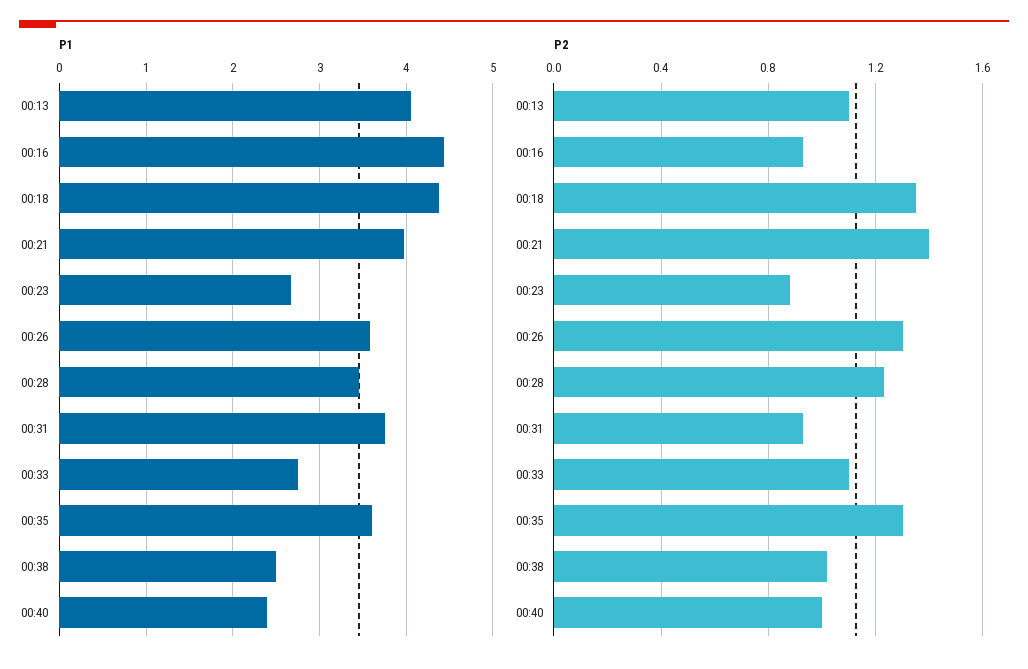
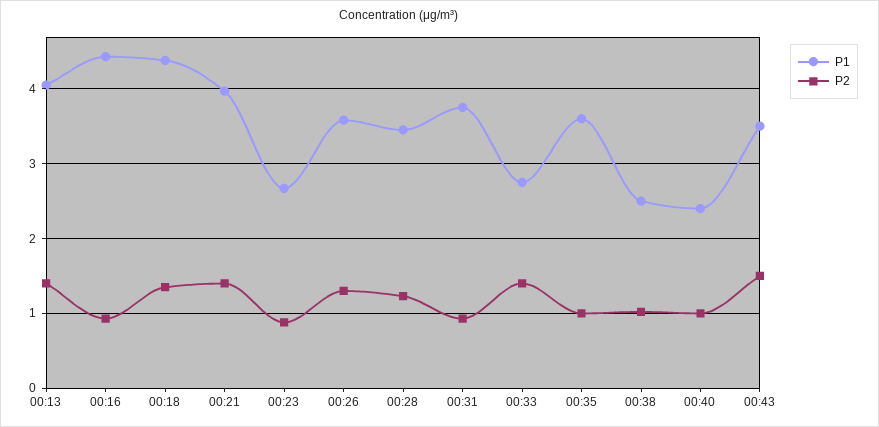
P2, 00:13: 1.1 -> 1.4
P2, 00:33: 1.1 -> 1.4
P2, 00:35: 1.3 -> 1
P1, 00:43: none -> 3.5
P2, 00:43: none -> 1.5

